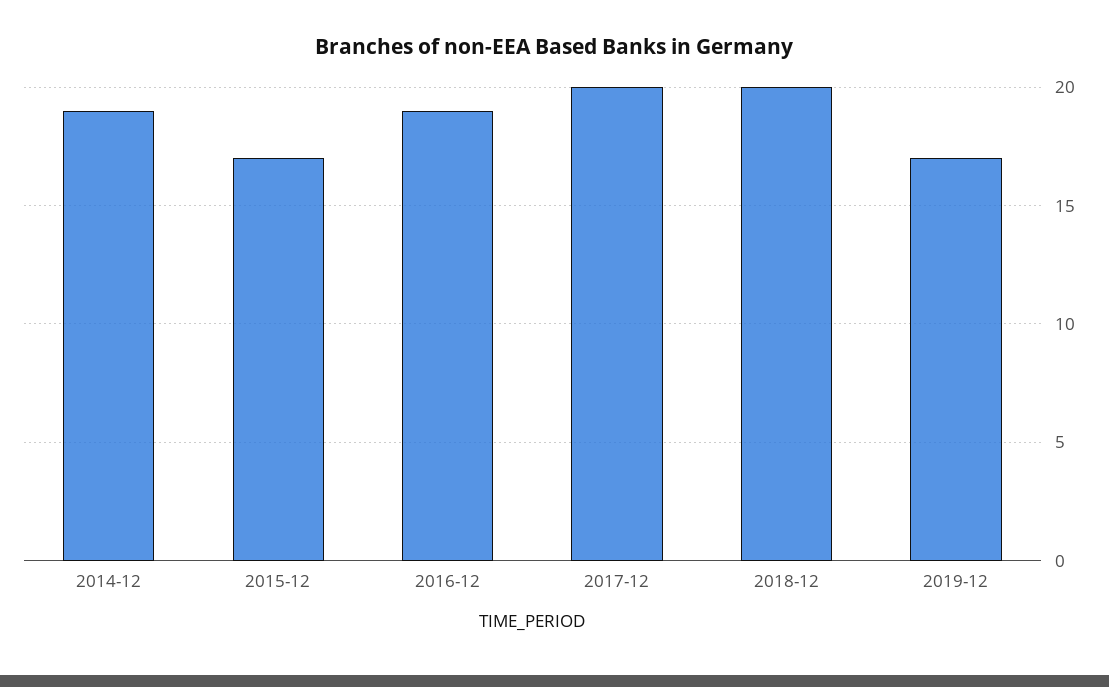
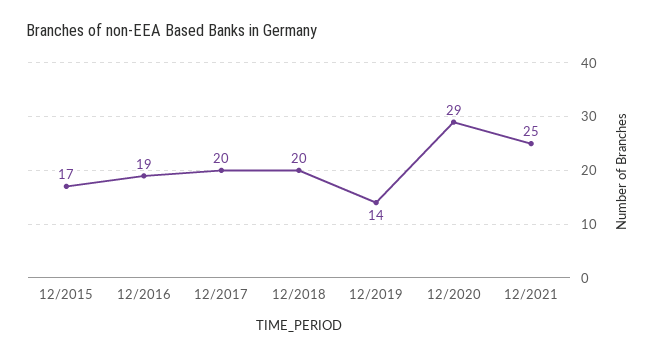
2014-12: 19 -> none
2019-12: 17 -> 14
12/2020: none -> 29
12/2021: none -> 25

